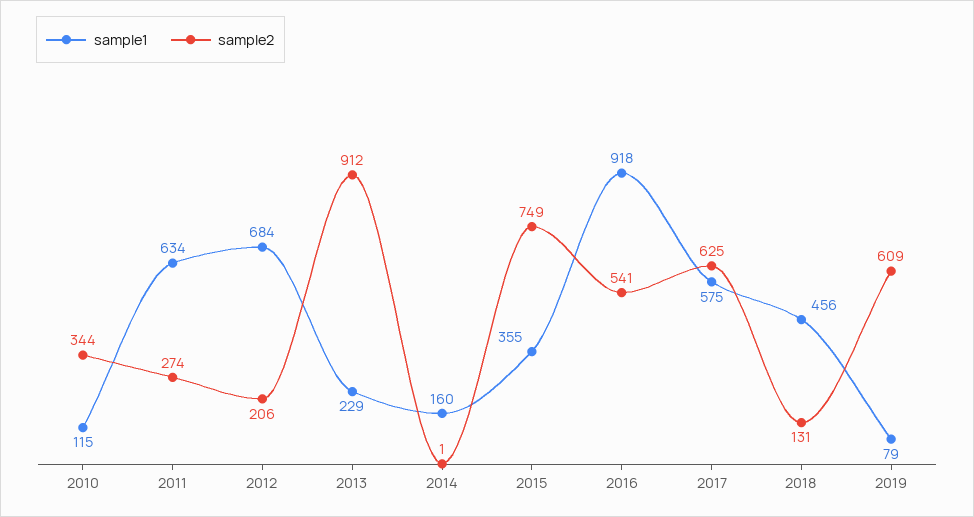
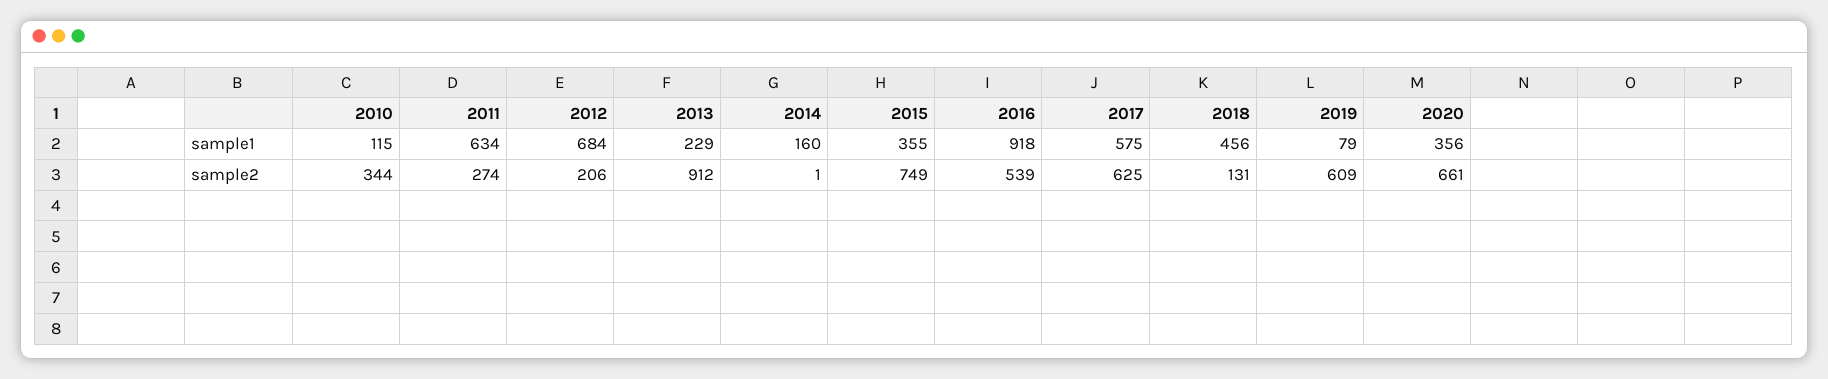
sample2, 2016: 541 -> 539
sample1, 2020: none -> 356
sample2, 2020: none -> 661

